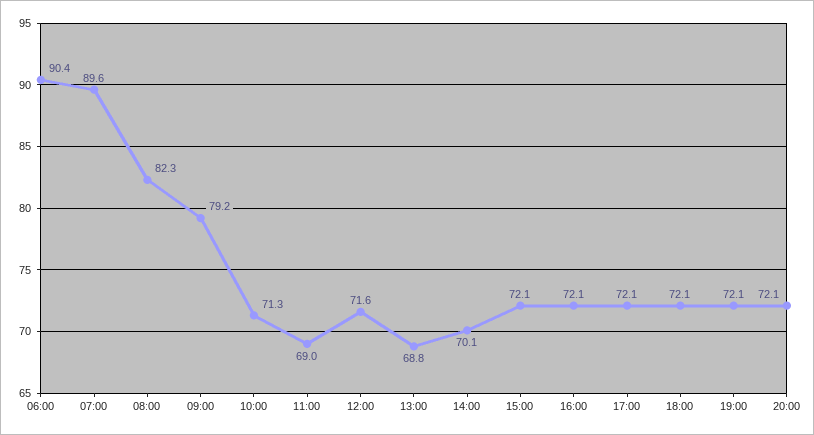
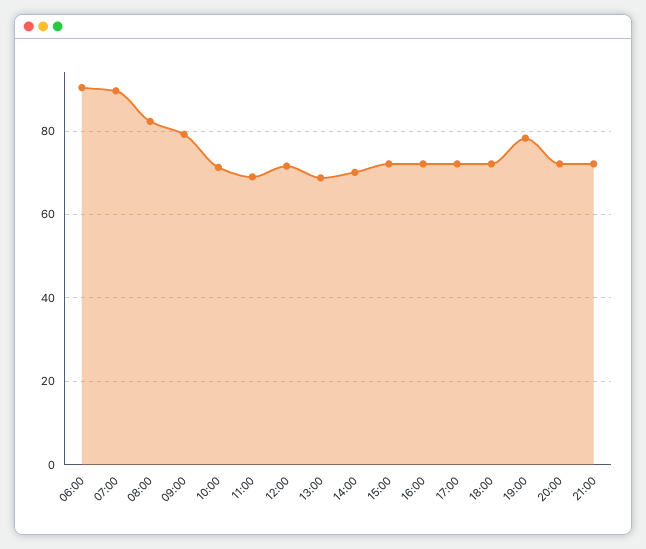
19:00: 72.1 -> 78
21:00: none -> 72

